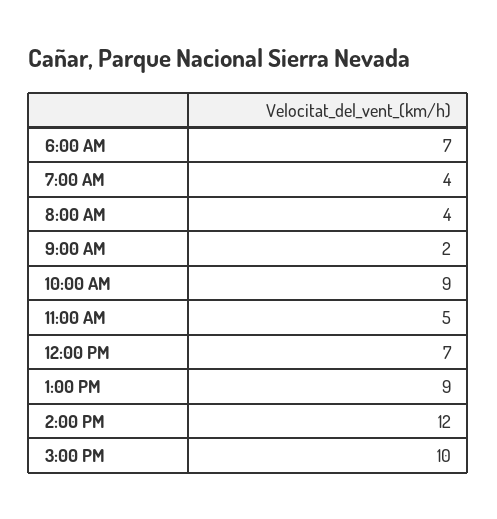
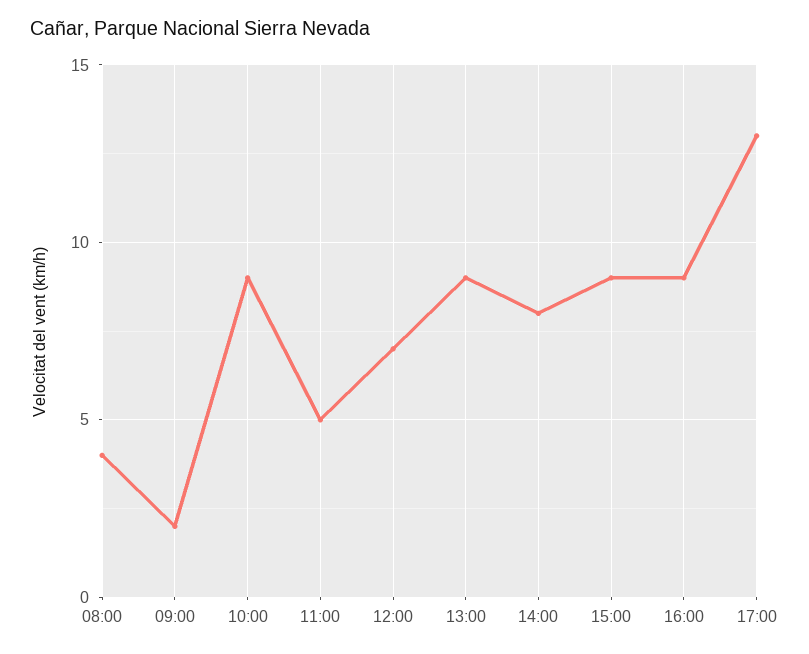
6:00 AM: 7 -> none
7:00 AM: 4 -> none
2:00 PM: 12 -> 8
3:00 PM: 10 -> 9
16:00: none -> 9
17:00: none -> 13

